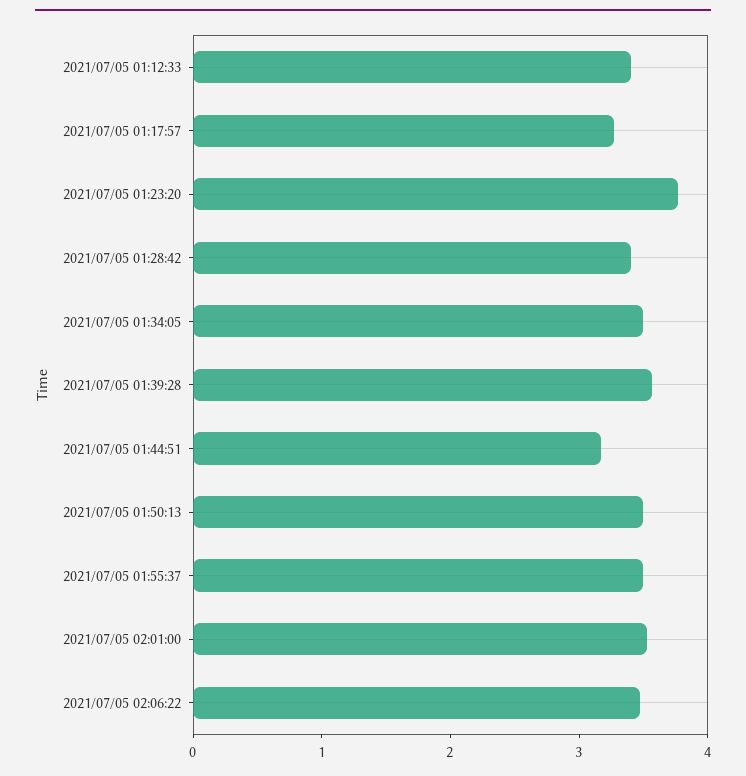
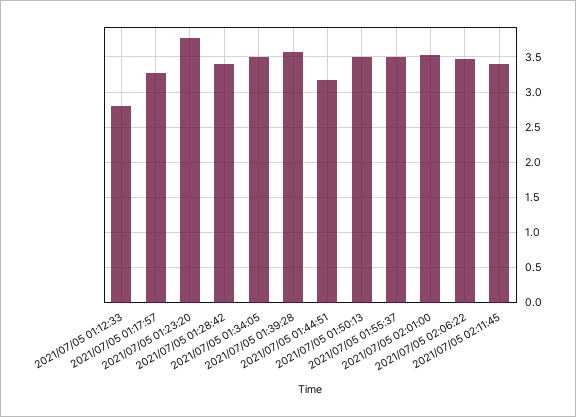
2021/07/05 01:12:33: 3.4 -> 2.8
2021/07/05 02:11:45: none -> 3.4

